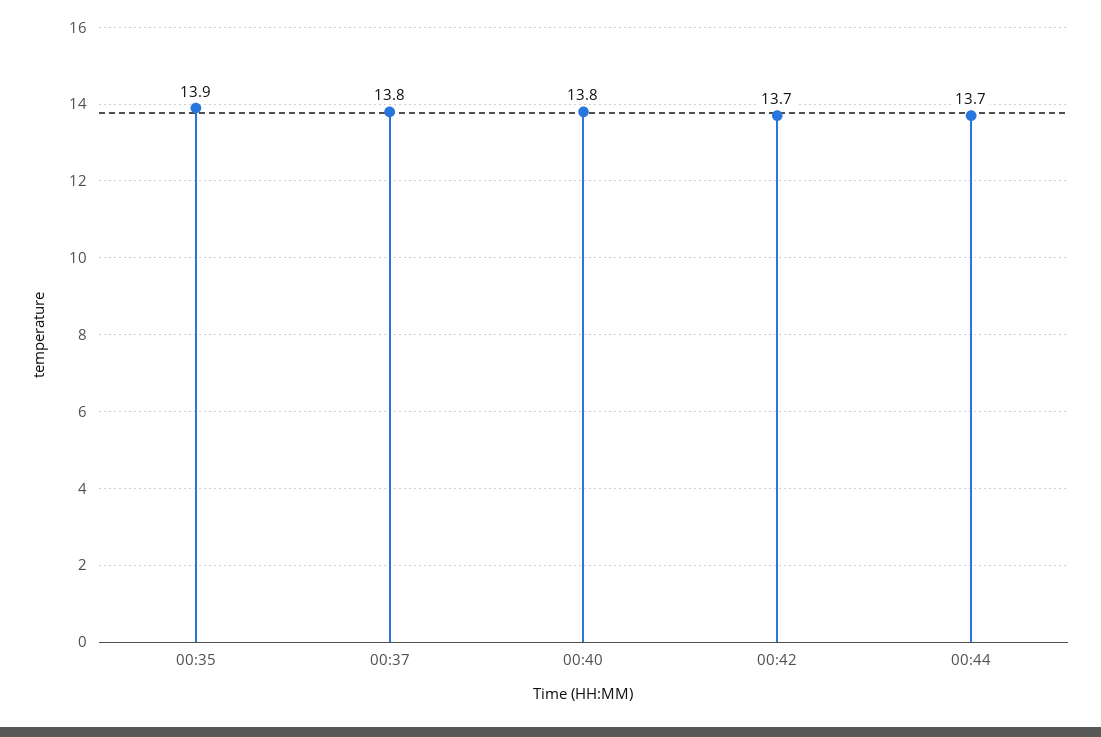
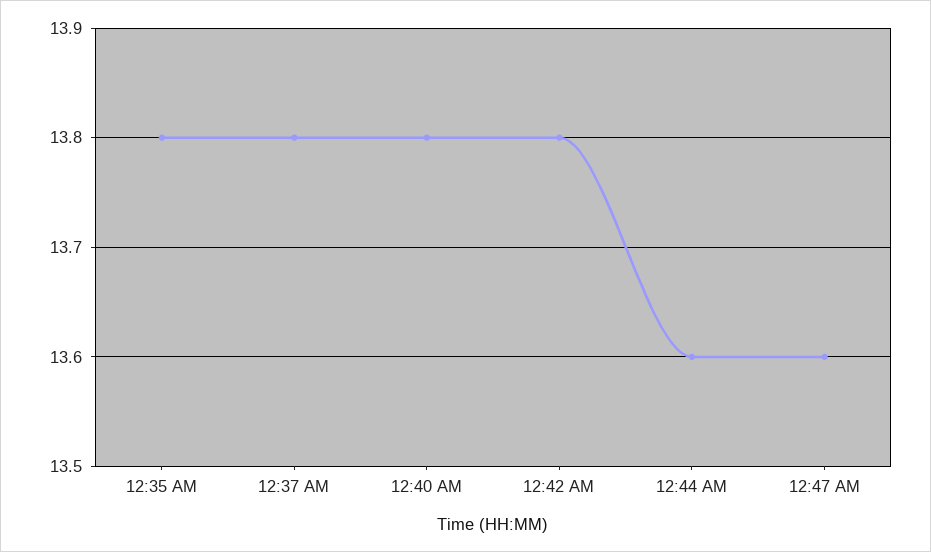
00:35: 13.9 -> 13.8
00:42: 13.7 -> 13.8
00:44: 13.7 -> 13.6
12:47 AM: none -> 13.6

